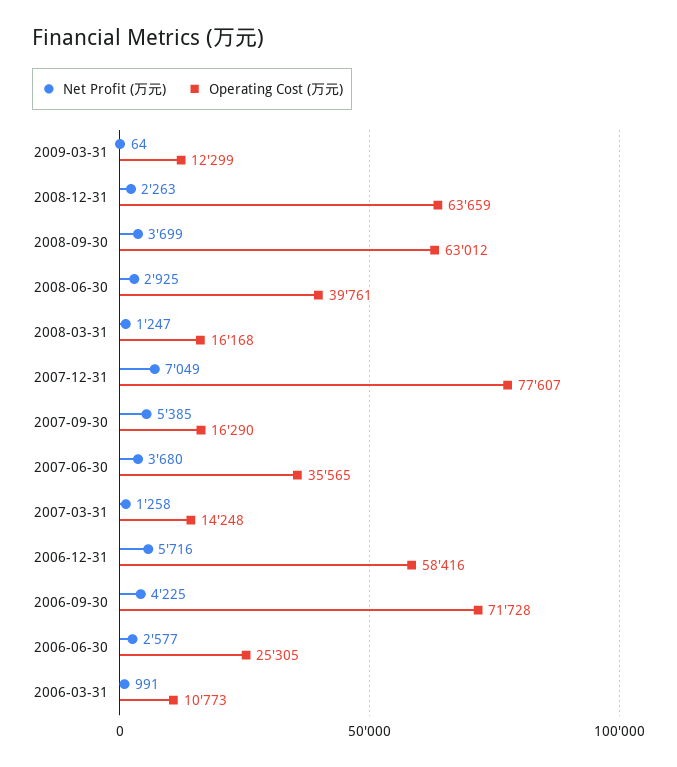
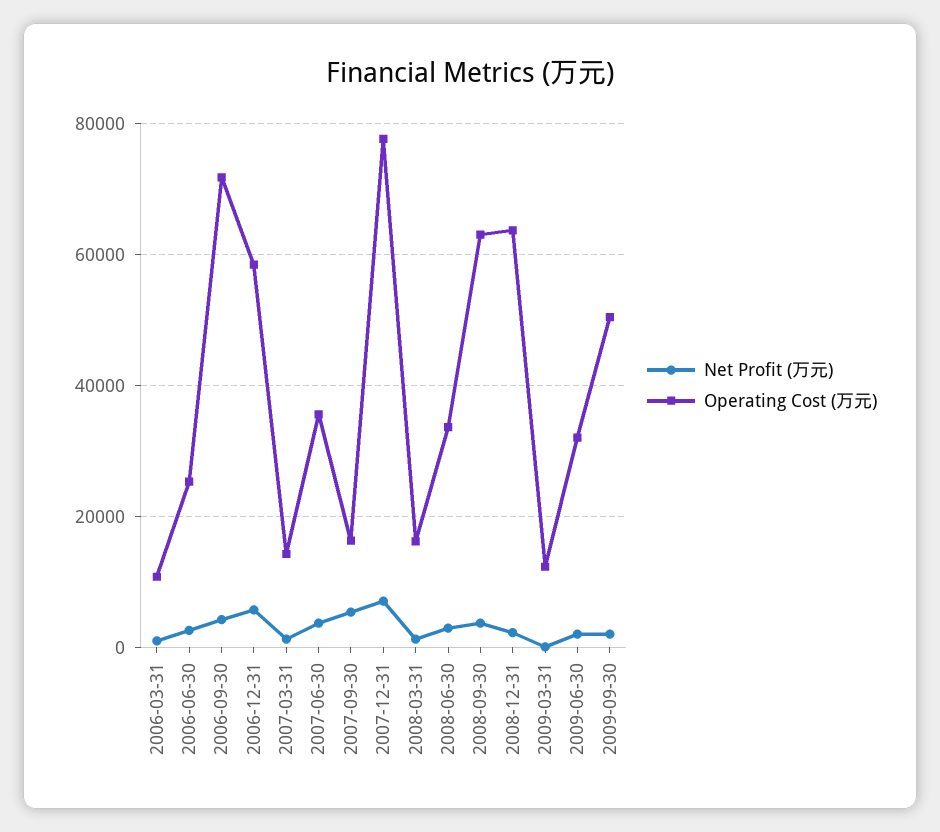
Operating Cost (万元), 2008-06-30: 39761 -> 34000
Net Profit (万元), 2009-06-30: none -> 2000
Operating Cost (万元), 2009-06-30: none -> 32000
Net Profit (万元), 2009-09-30: none -> 2000
Operating Cost (万元), 2009-09-30: none -> 50000

